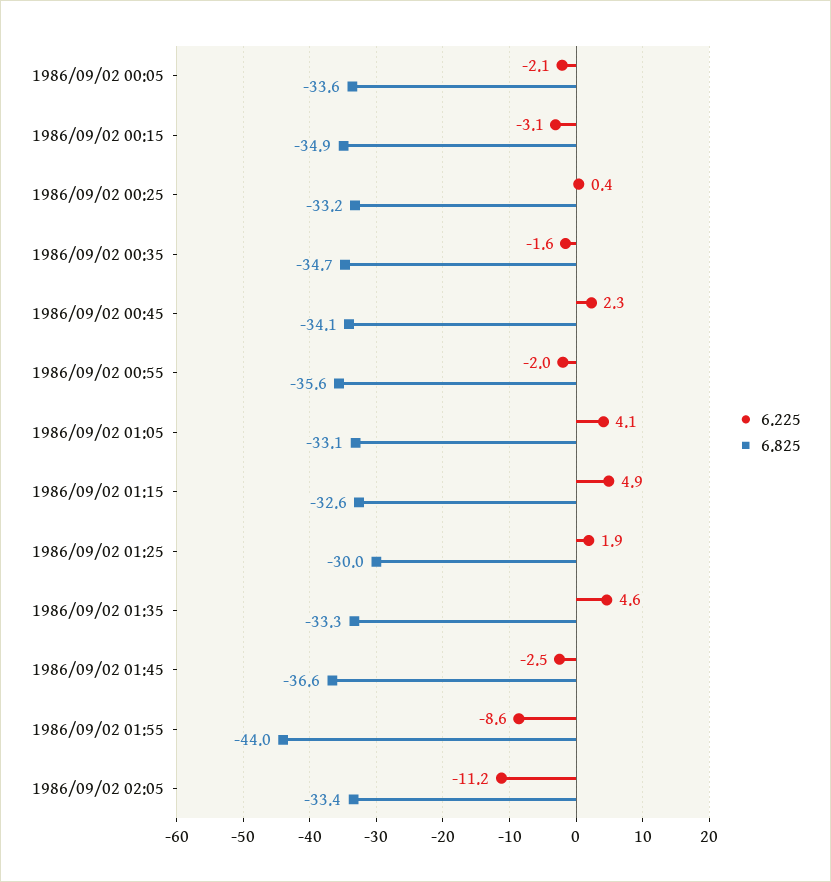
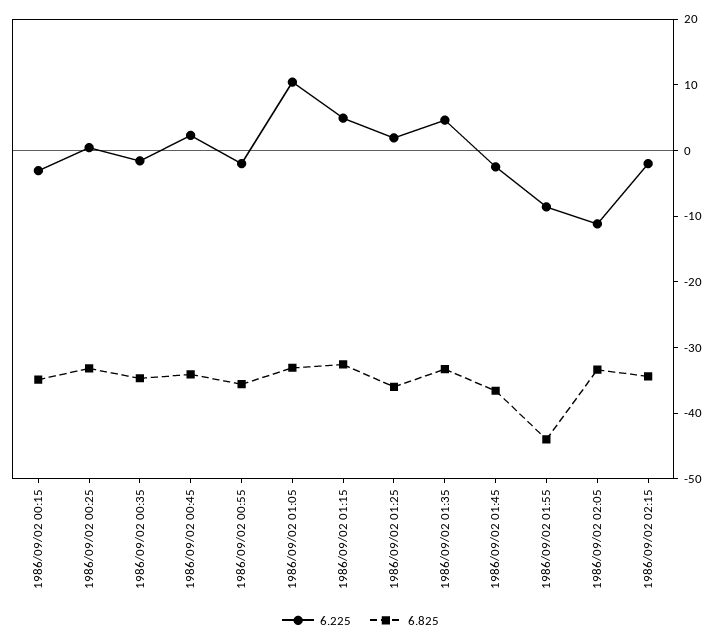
6.225, 1986/09/02 00:05: -2.1 -> none
6.825, 1986/09/02 00:05: -33.6 -> none
6.225, 1986/09/02 01:05: 4.1 -> 10
6.825, 1986/09/02 01:25: -30 -> -36
6.225, 1986/09/02 02:15: none -> -2
6.825, 1986/09/02 02:15: none -> -34

